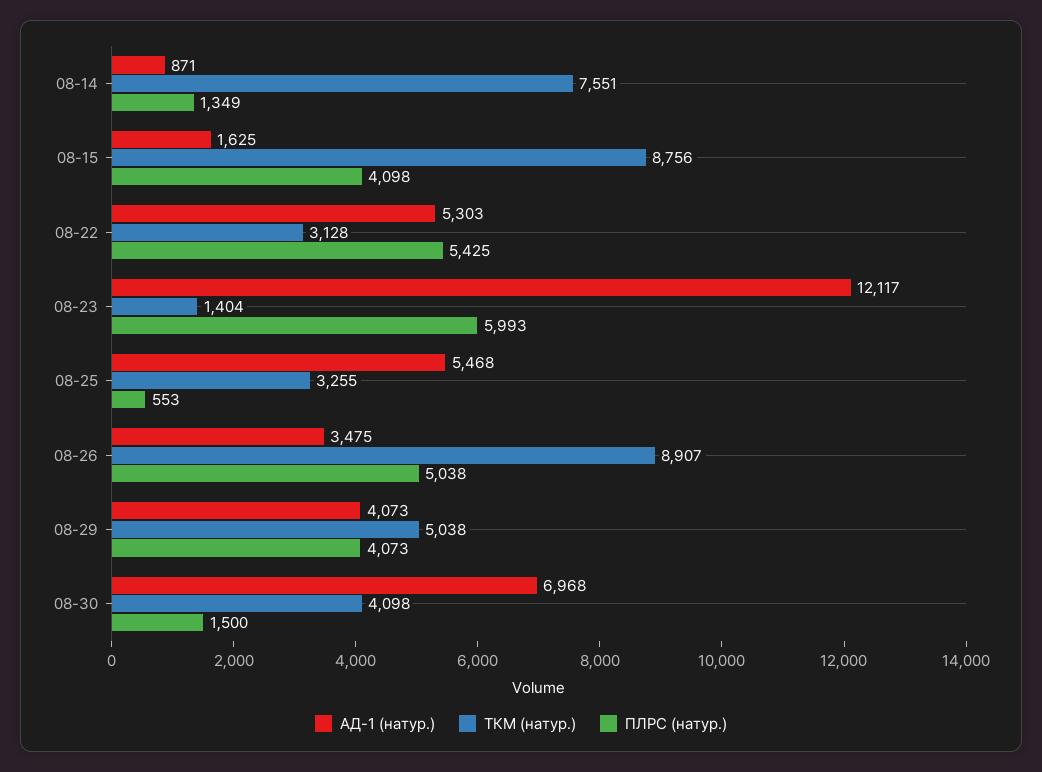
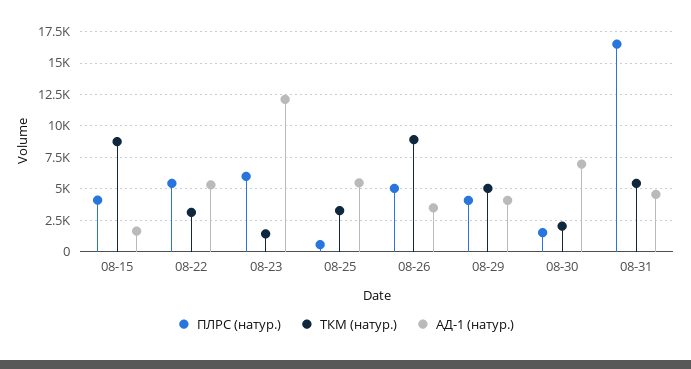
АД-1 (натур.), 08-14: 871 -> none
ТКМ (натур.), 08-14: 7551 -> none
ПЛРС (натур.), 08-14: 1349 -> none
ТКМ (натур.), 08-30: 4098 -> 2000
ПЛРС (натур.), 08-31: none -> 16500
ТКМ (натур.), 08-31: none -> 5500
АД-1 (натур.), 08-31: none -> 4500

